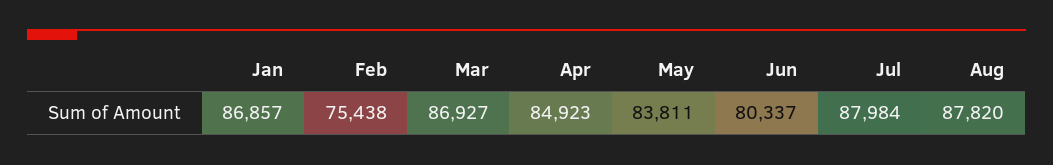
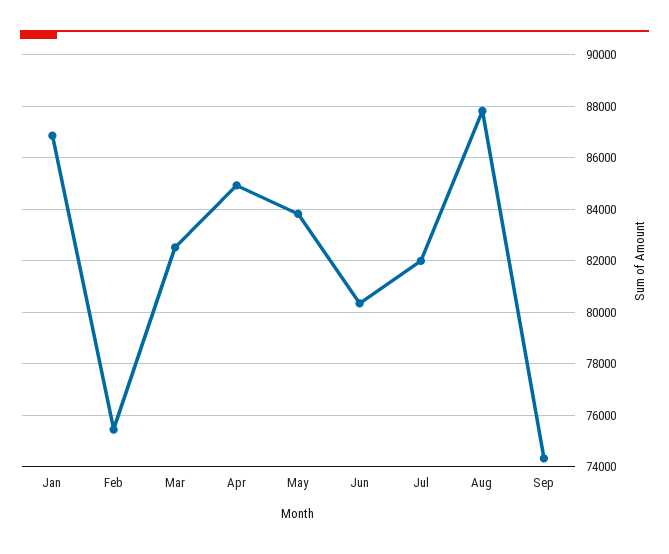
Mar: 86927 -> 82500
Jul: 87984 -> 82000
Sep: none -> 74250

